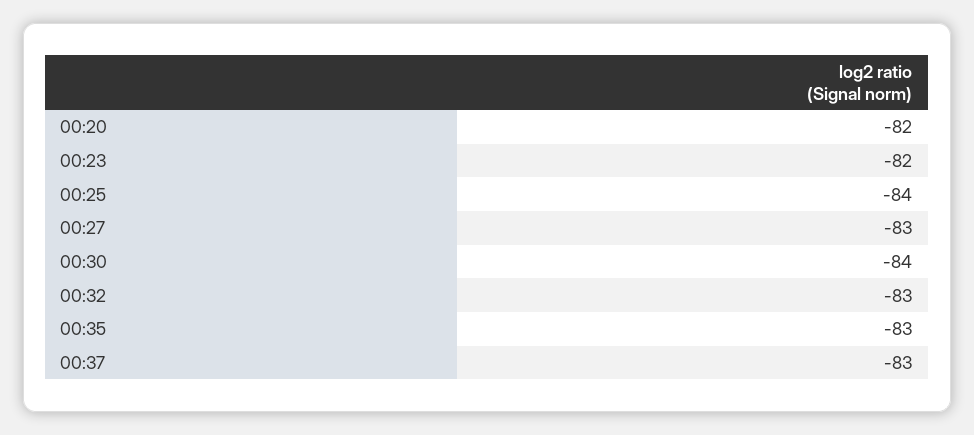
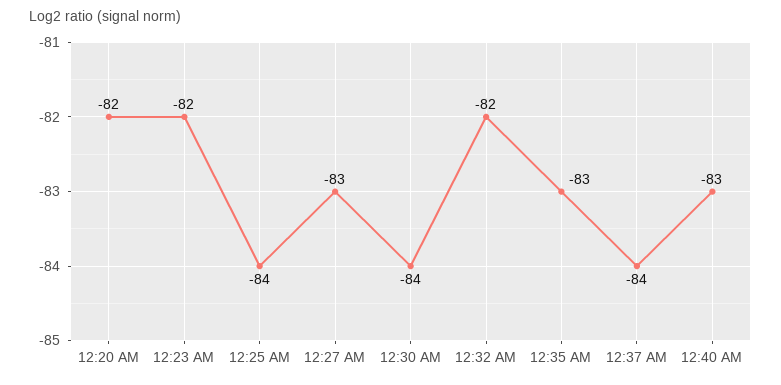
00:32: -83 -> -82
00:37: -83 -> -84
12:40 AM: none -> -83

